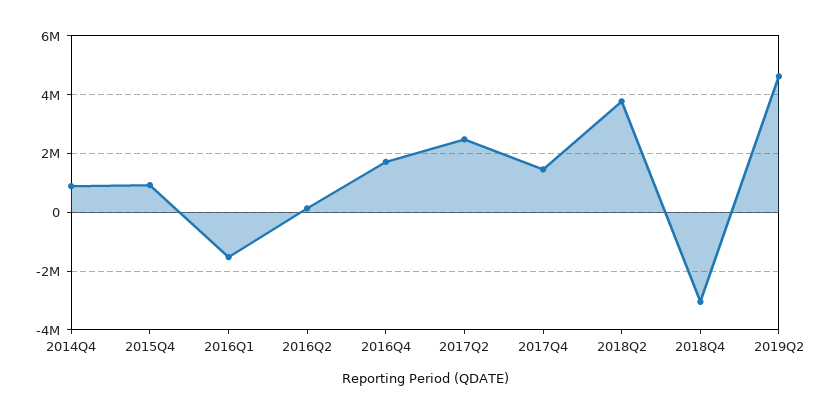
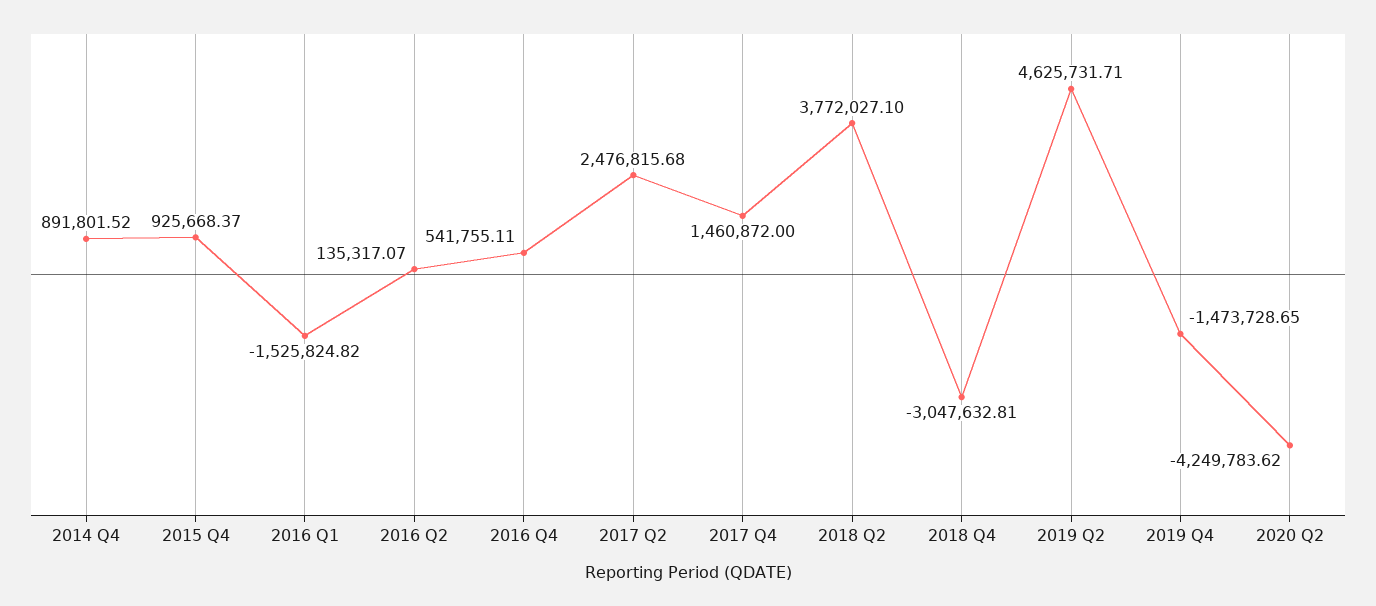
2016Q4: 1750000 -> 541755.11
2019 Q4: none -> -1473728.65
2020 Q2: none -> -4249783.62

